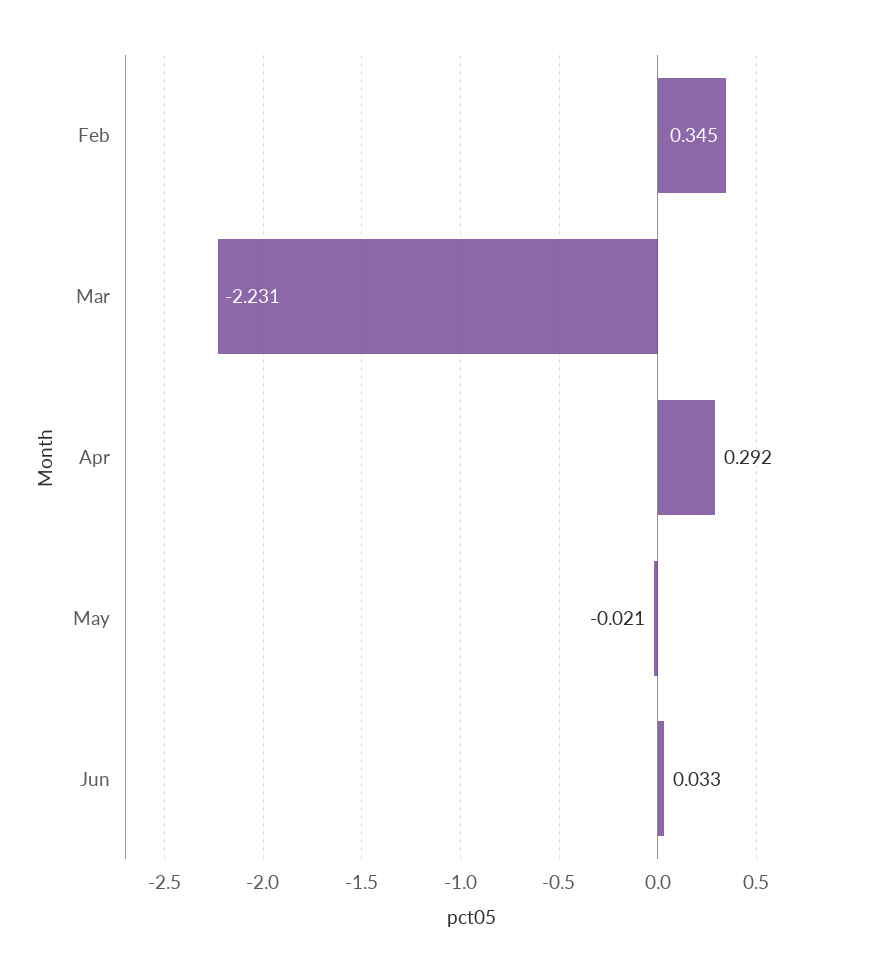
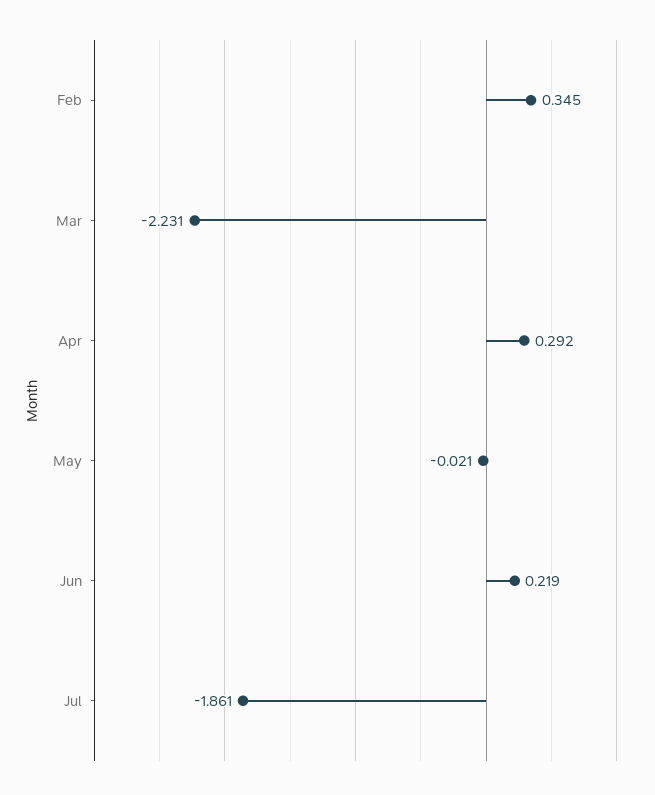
Jun: 0.033 -> 0.219
Jul: none -> -1.861

